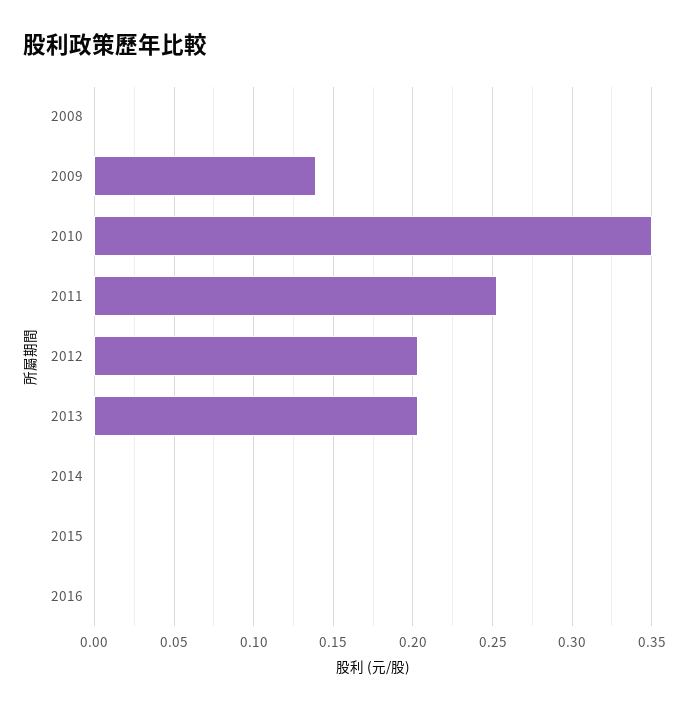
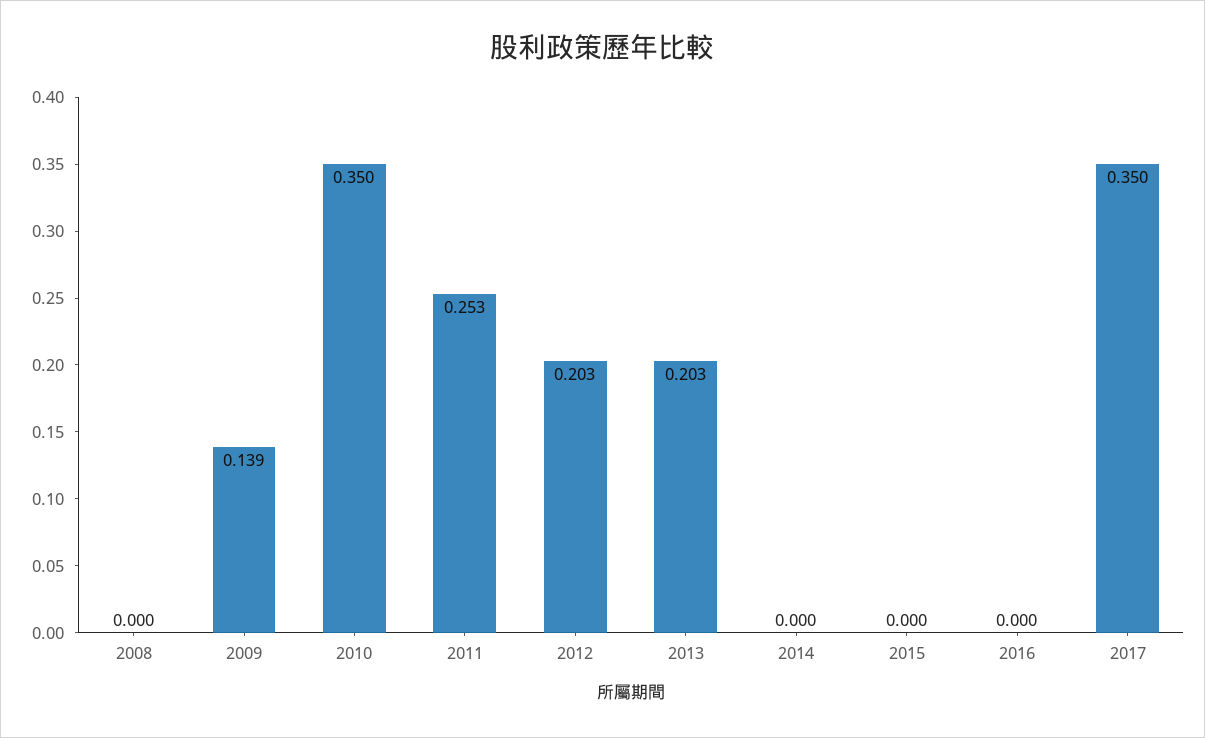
2017: none -> 0.35

